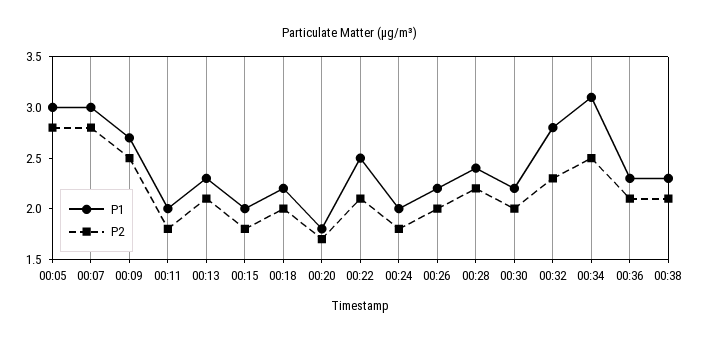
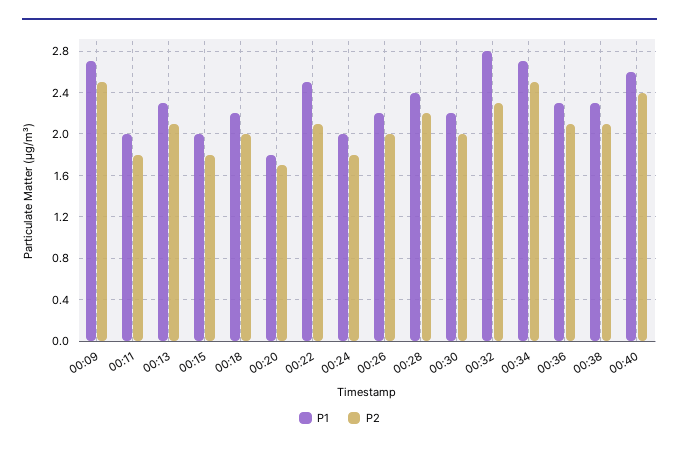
P1, 00:05: 3 -> none
P2, 00:05: 2.8 -> none
P1, 00:07: 3 -> none
P2, 00:07: 2.8 -> none
P1, 00:34: 3.1 -> 2.7
P1, 00:40: none -> 2.6
P2, 00:40: none -> 2.4

